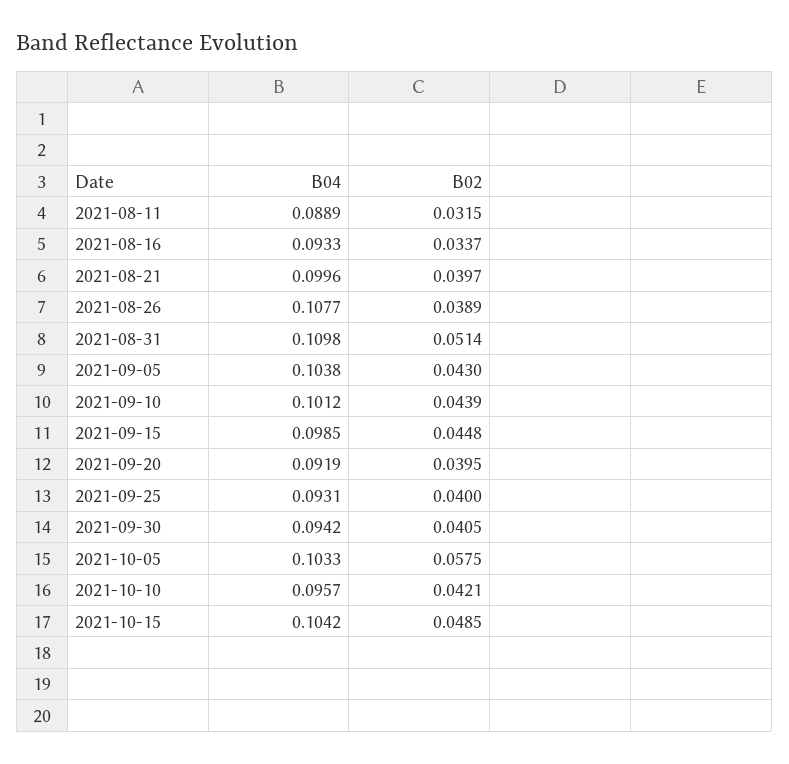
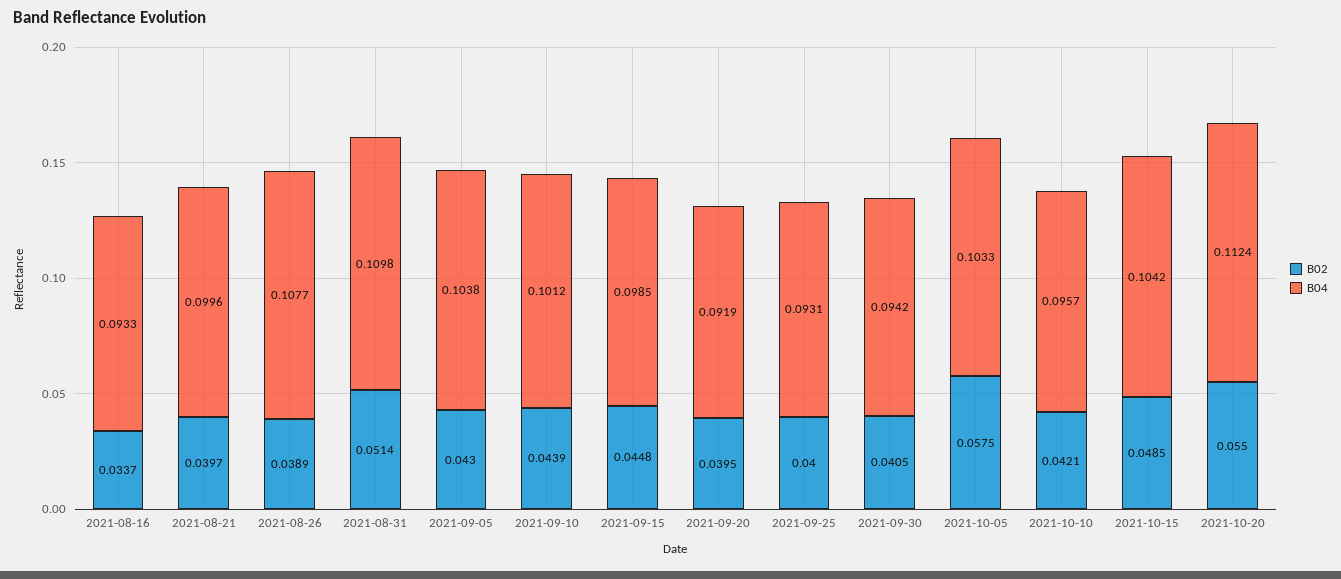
B04, 2021-08-11: 0.0889 -> none
B02, 2021-08-11: 0.0315 -> none
B02, 2021-10-20: none -> 0.055
B04, 2021-10-20: none -> 0.1124

